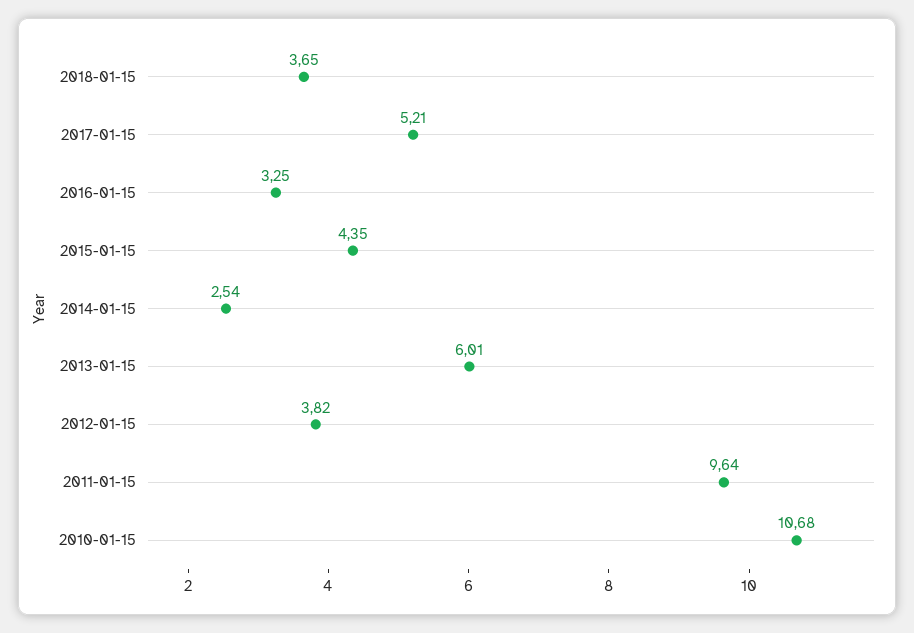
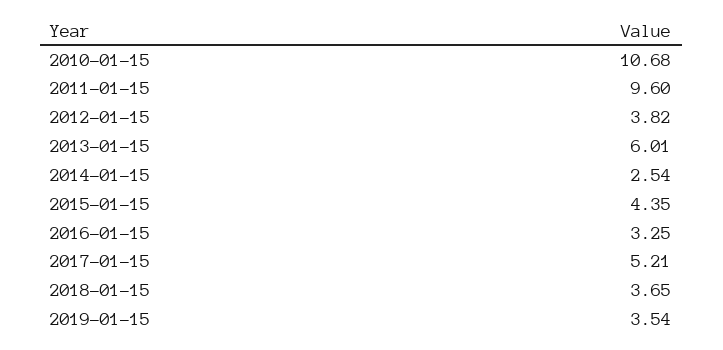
2011-01-15: 9.64 -> 9.6
2019-01-15: none -> 3.54

